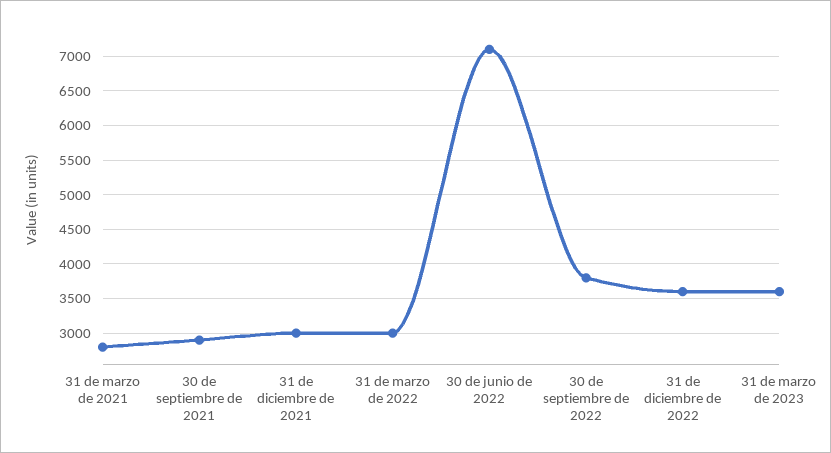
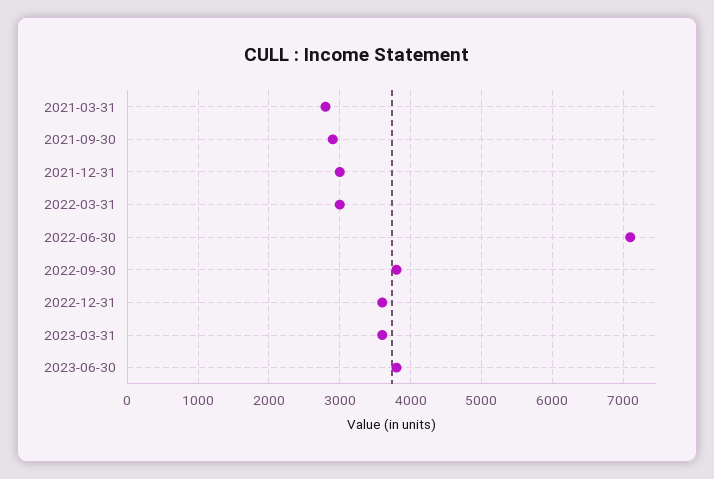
2023-06-30: none -> 3800

